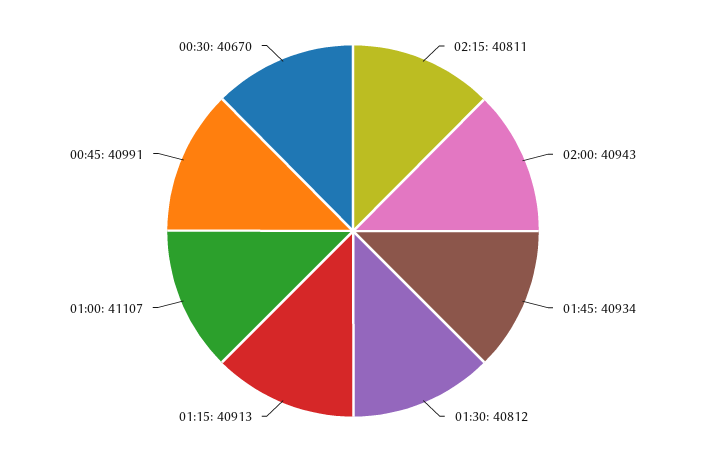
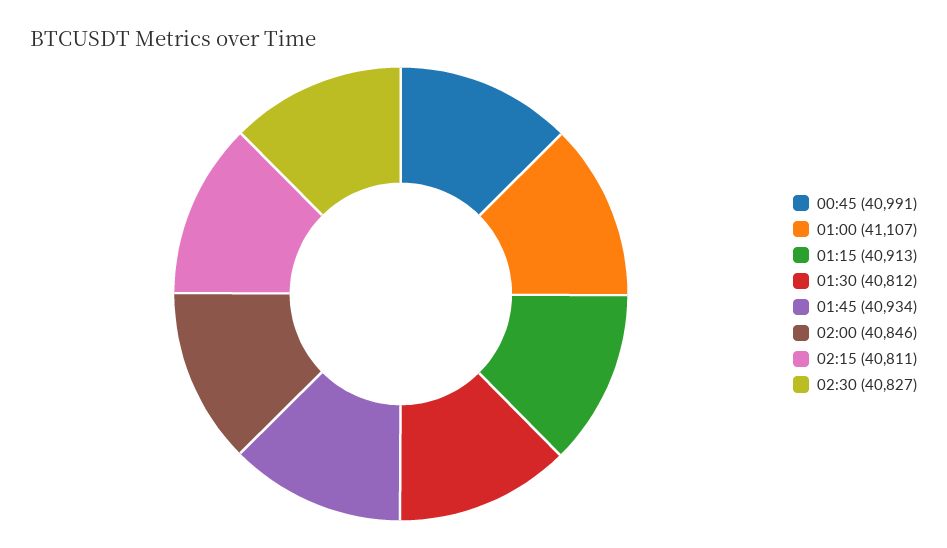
02:00: 40943 -> 40846
00:30: 40670 -> none
02:30: none -> 40827

